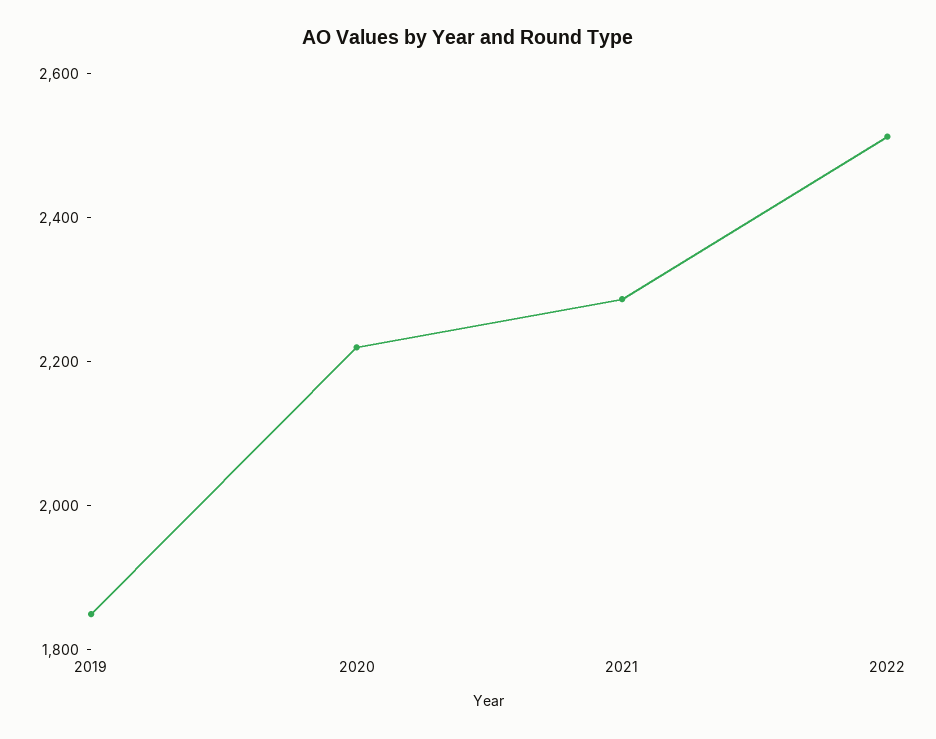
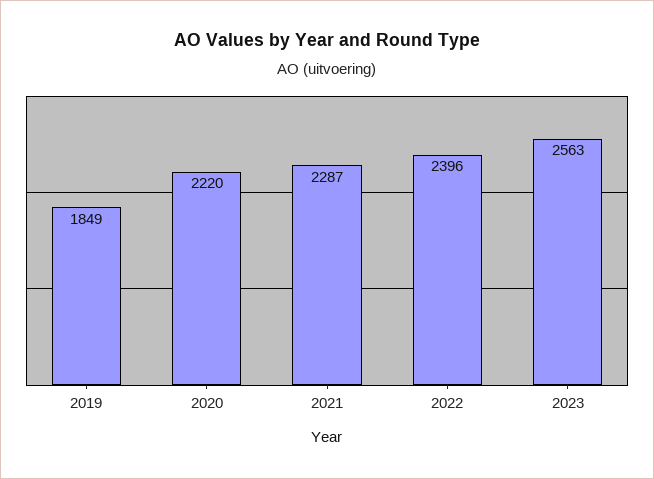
2022: 2500 -> 2396
2023: none -> 2563

